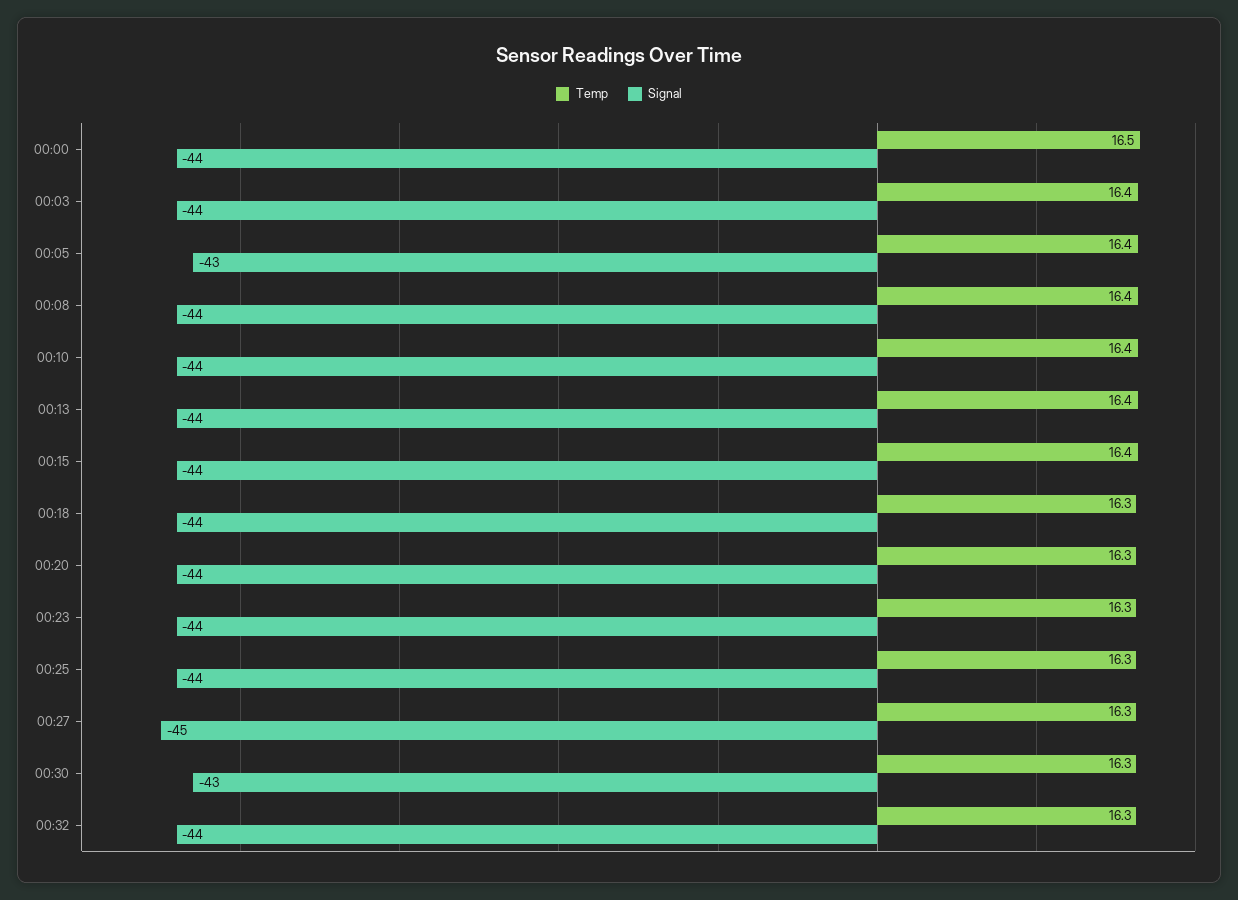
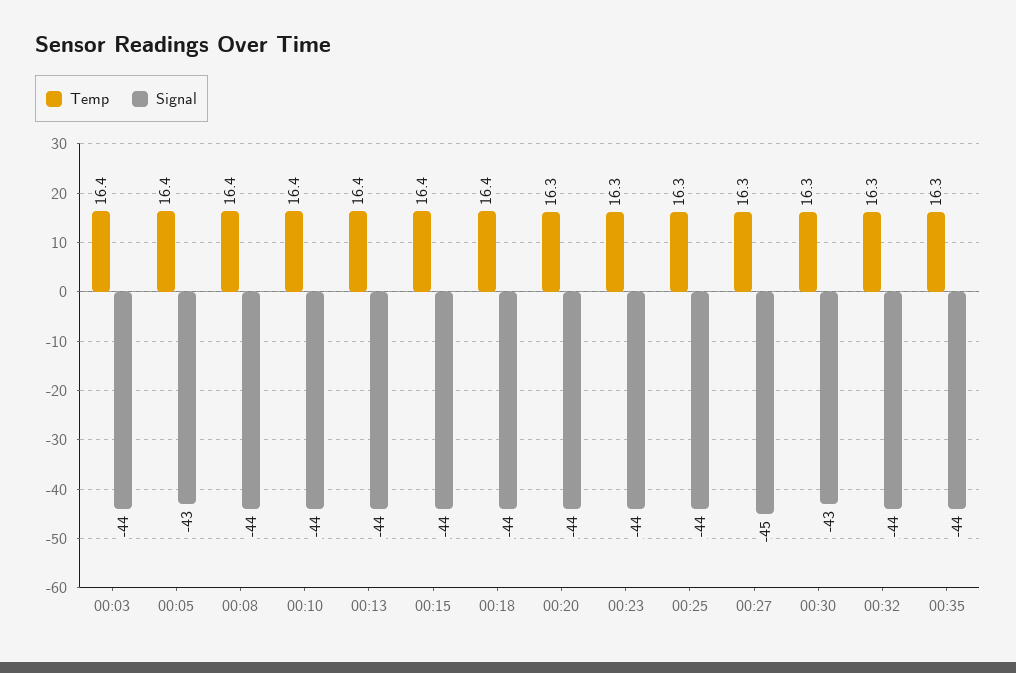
Temp, 00:00: 16.5 -> none
Signal, 00:00: -44 -> none
Temp, 00:18: 16.3 -> 16.4
Temp, 00:35: none -> 16.3
Signal, 00:35: none -> -44

